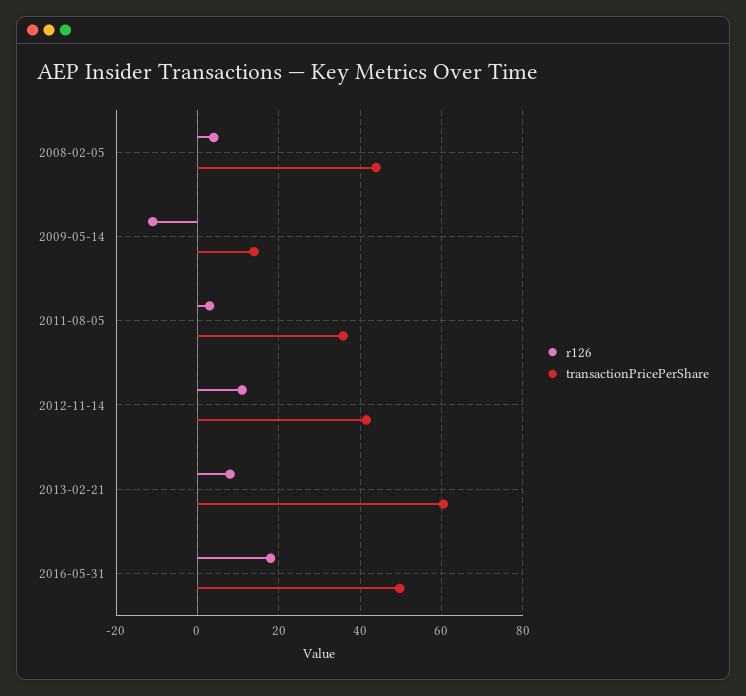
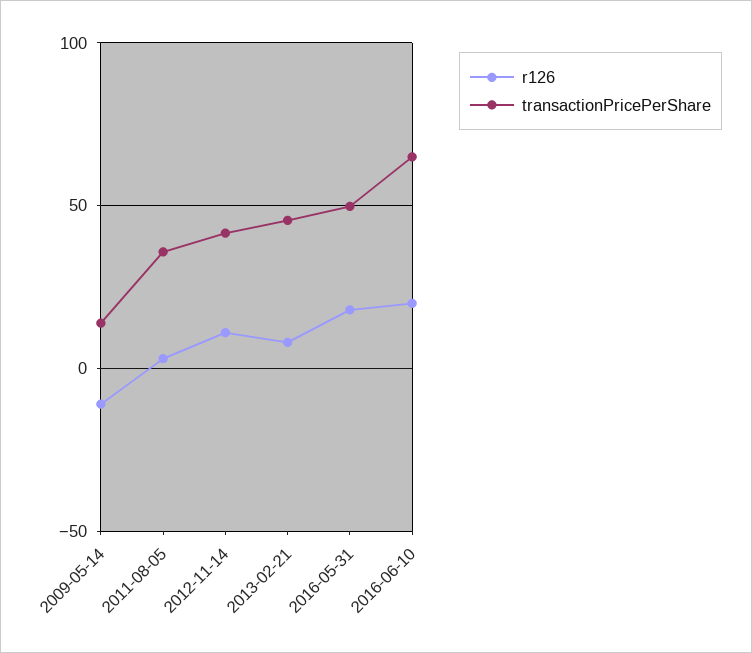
r126, 2008-02-05: 4 -> none
transactionPricePerShare, 2008-02-05: 44 -> none
transactionPricePerShare, 2013-02-21: 60 -> 45
r126, 2016-06-10: none -> 20
transactionPricePerShare, 2016-06-10: none -> 65

